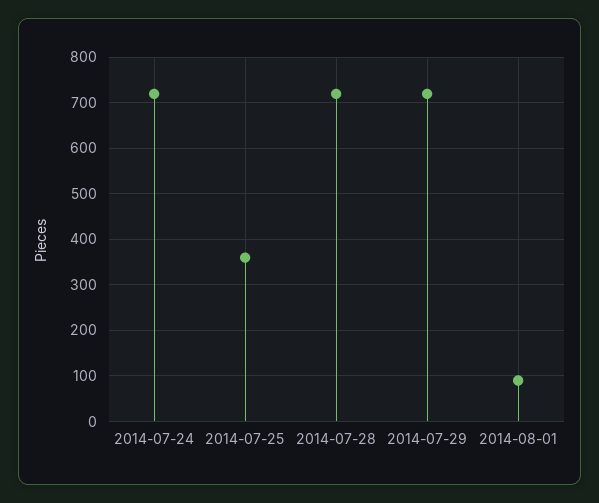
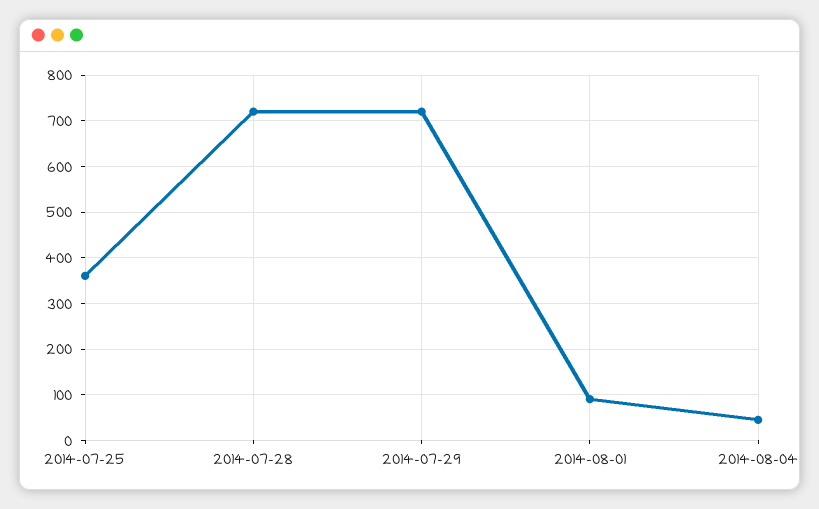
2014-07-24: 720 -> none
2014-08-04: none -> 40

